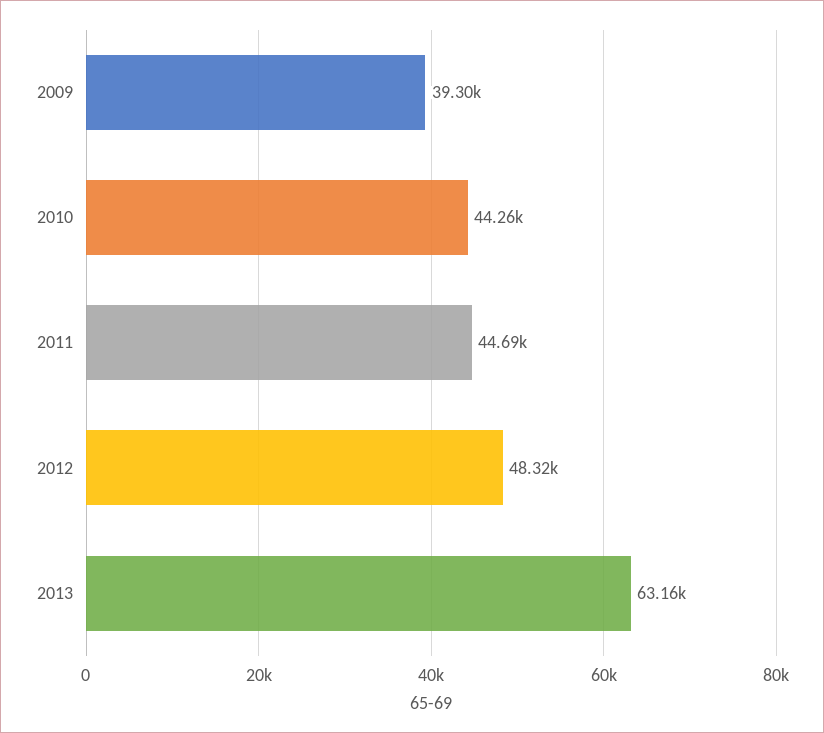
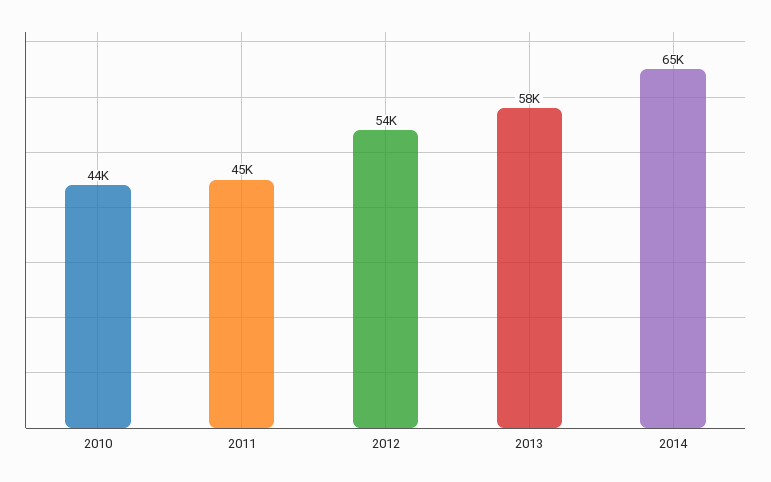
2009: 39300 -> none
2012: 48320 -> 54000
2013: 63160 -> 58000
2014: none -> 65000

